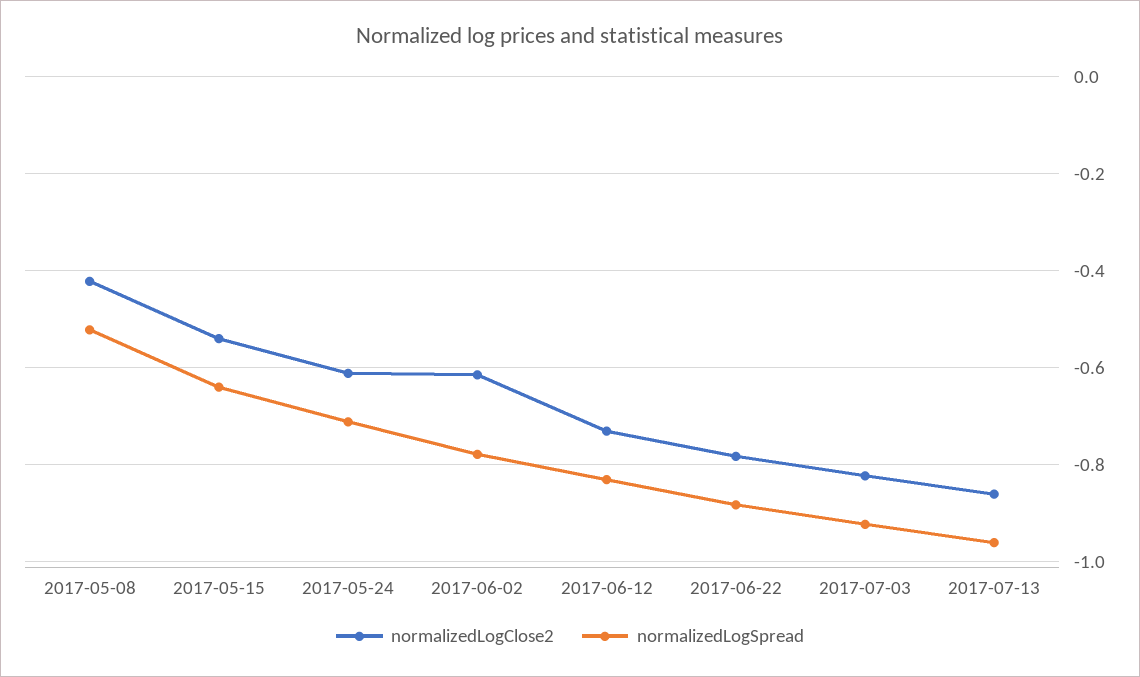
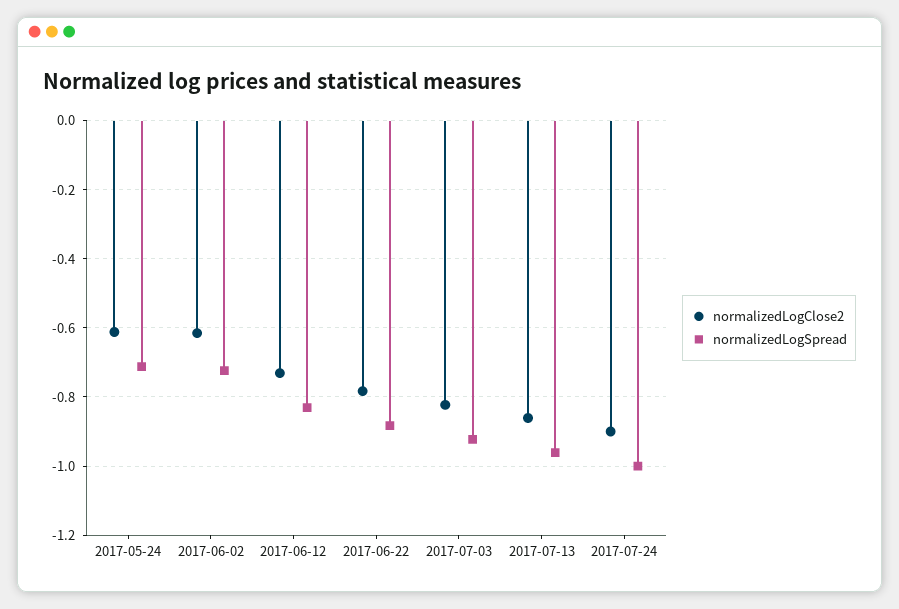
normalizedLogClose2, 2017-05-08: -0.42 -> none
normalizedLogSpread, 2017-05-08: -0.52 -> none
normalizedLogClose2, 2017-05-15: -0.54 -> none
normalizedLogSpread, 2017-05-15: -0.64 -> none
normalizedLogSpread, 2017-06-02: -0.78 -> -0.72
normalizedLogClose2, 2017-07-24: none -> -0.9
normalizedLogSpread, 2017-07-24: none -> -1

